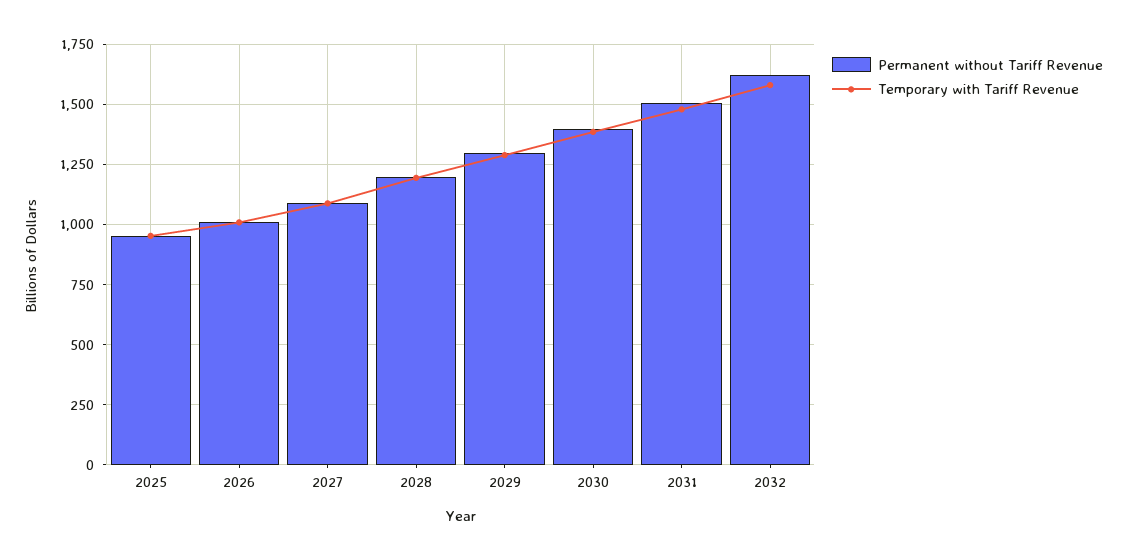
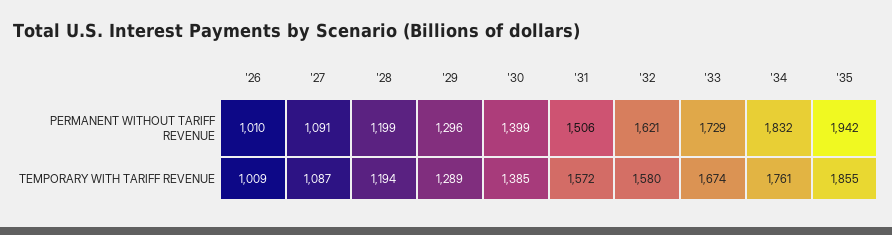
Permanent without Tariff Revenue, 2025: 950 -> none
Temporary with Tariff Revenue, 2025: 950 -> none
Temporary with Tariff Revenue, 2031: 1475 -> 1572
Permanent without Tariff Revenue, '33: none -> 1729
Permanent without Tariff Revenue, '34: none -> 1832
Permanent without Tariff Revenue, '35: none -> 1942
Temporary with Tariff Revenue, '33: none -> 1674
Temporary with Tariff Revenue, '34: none -> 1761
Temporary with Tariff Revenue, '35: none -> 1855

